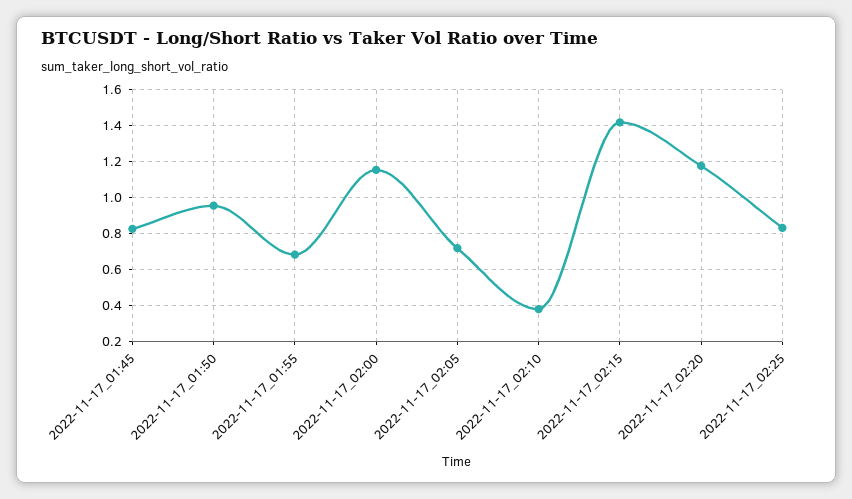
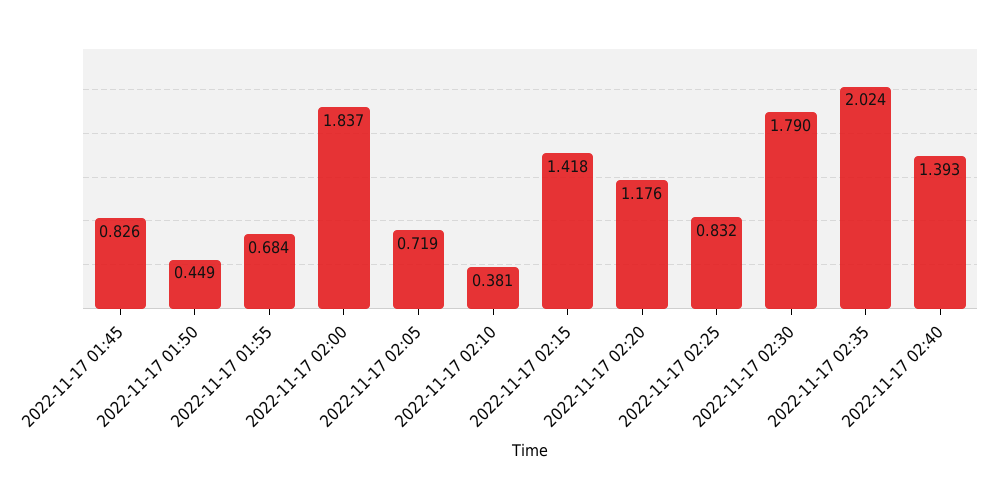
2022-11-17_01:50: 0.95 -> 0.449
2022-11-17_02:00: 1.15 -> 1.837
2022-11-17 02:30: none -> 1.79
2022-11-17 02:35: none -> 2.024
2022-11-17 02:40: none -> 1.393

